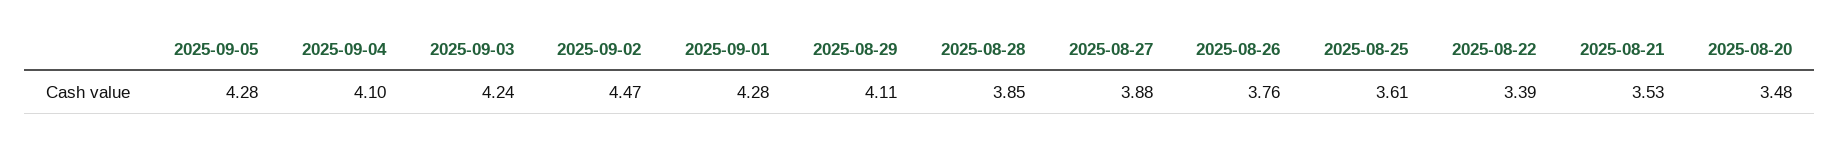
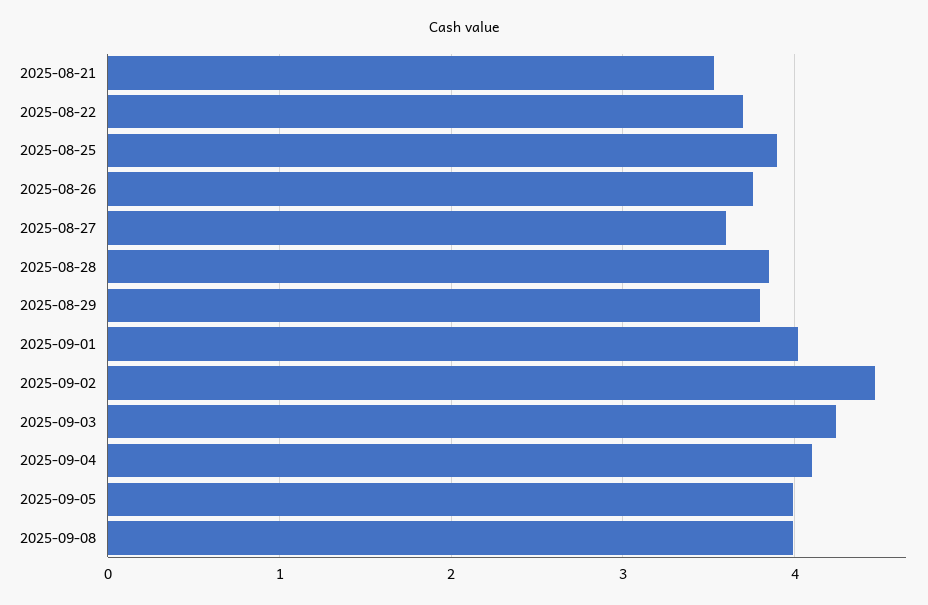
2025-09-05: 4.28 -> 4
2025-09-01: 4.28 -> 4
2025-08-29: 4.11 -> 3.8
2025-08-27: 3.88 -> 3.6
2025-08-25: 3.61 -> 3.9
2025-08-22: 3.39 -> 3.7
2025-08-20: 3.48 -> none
2025-09-08: none -> 4

